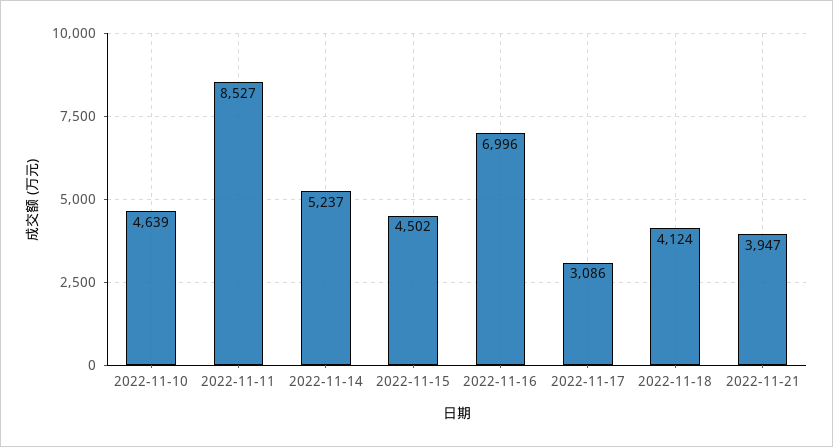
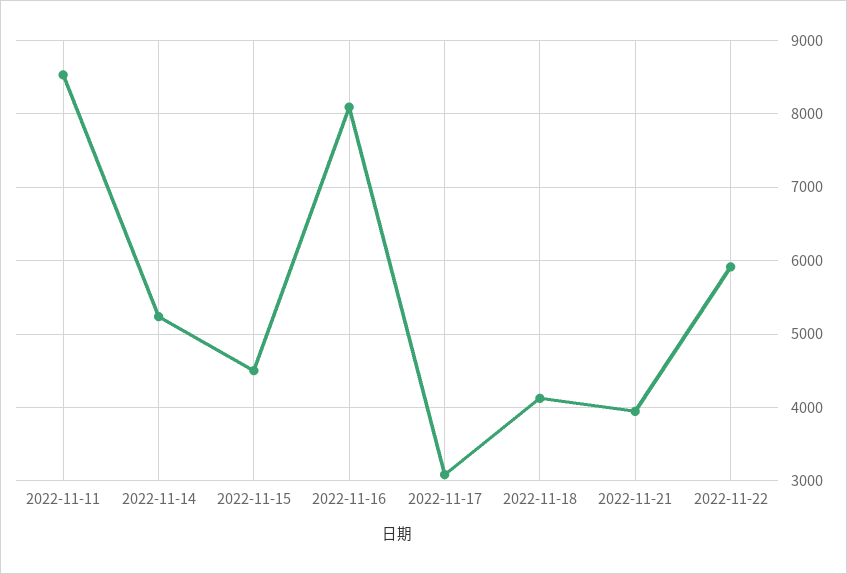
2022-11-10: 4639 -> none
2022-11-16: 6996 -> 8100
2022-11-22: none -> 5900

